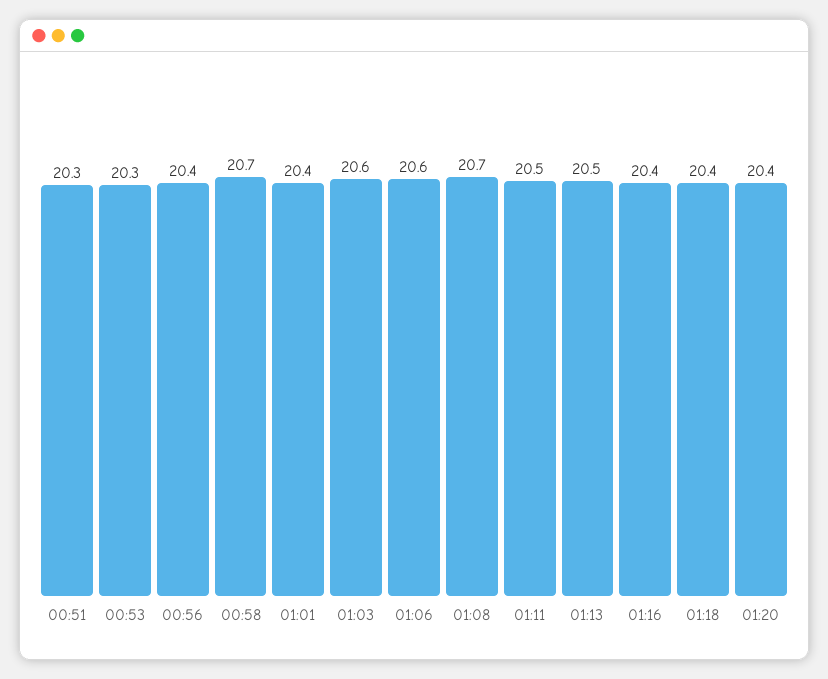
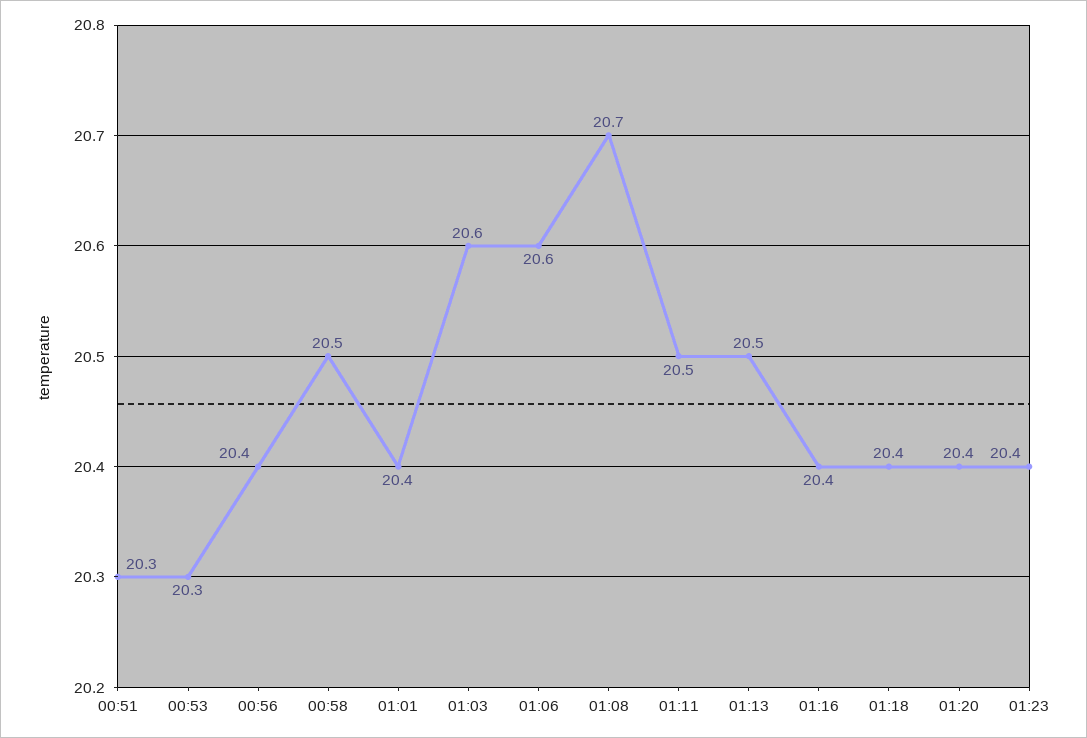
00:58: 20.7 -> 20.5
01:23: none -> 20.4

